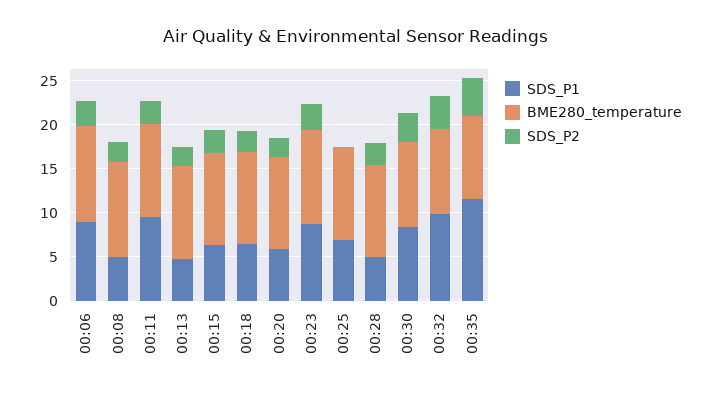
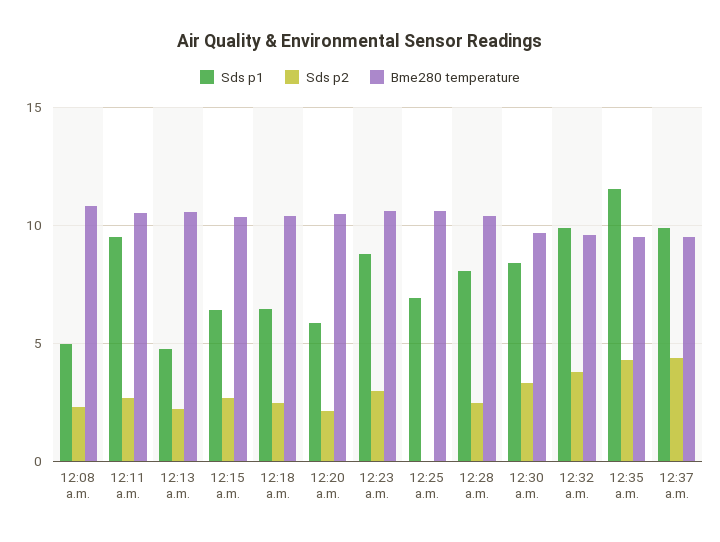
SDS_P1, 00:06: 9 -> none
BME280_temperature, 00:06: 11 -> none
SDS_P2, 00:06: 3 -> none
SDS_P1, 00:28: 5 -> 8
SDS_P1, 12:37 a.m.: none -> 10
SDS_P2, 12:37 a.m.: none -> 4.5
BME280_temperature, 12:37 a.m.: none -> 9.5

